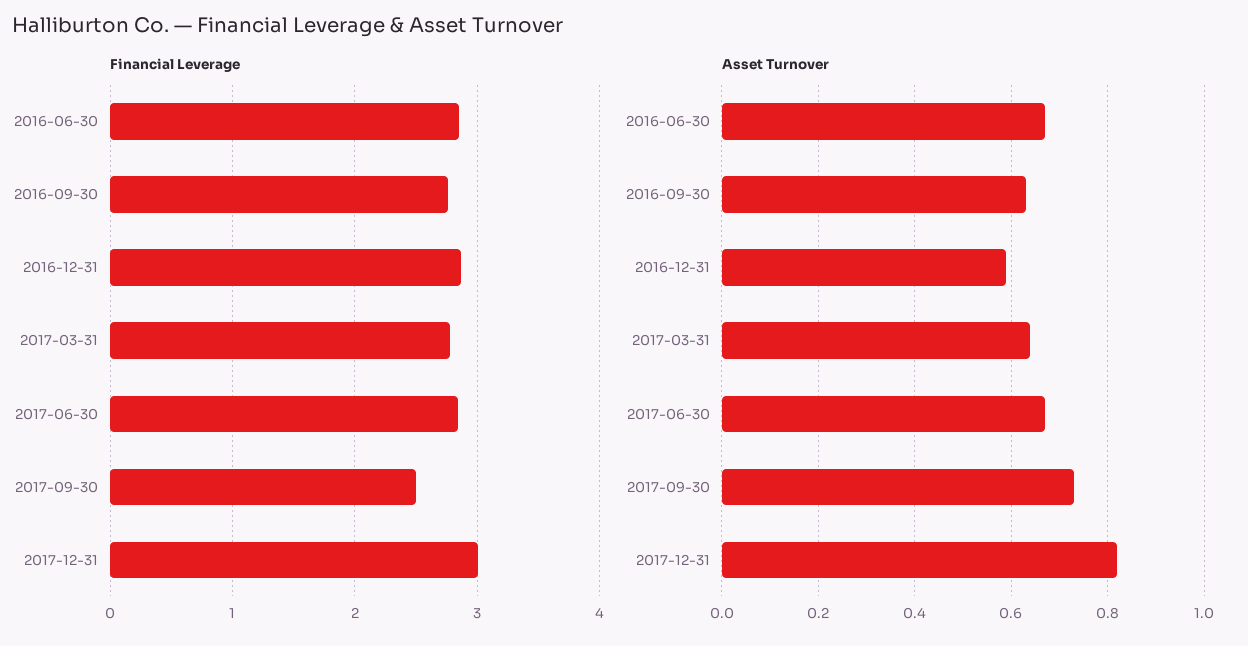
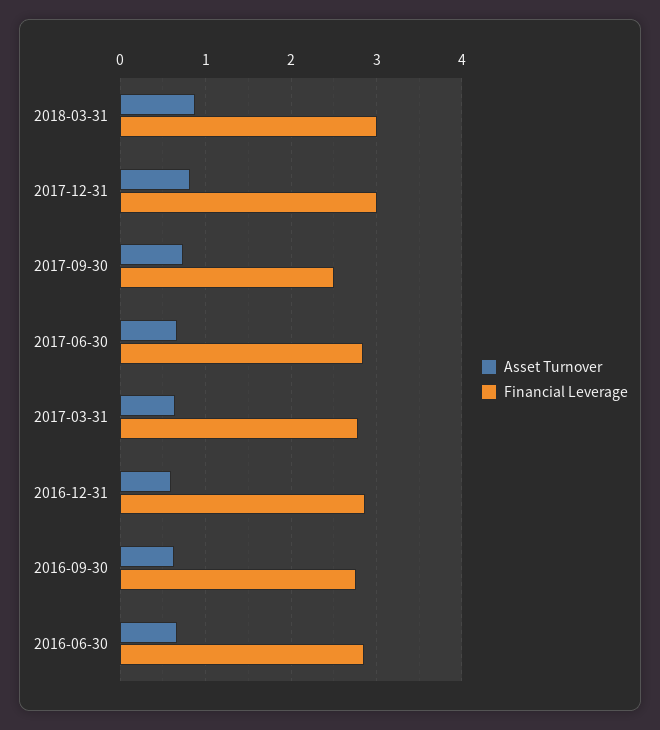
Asset Turnover, 2018-03-31: none -> 0.9
Financial Leverage, 2018-03-31: none -> 3

